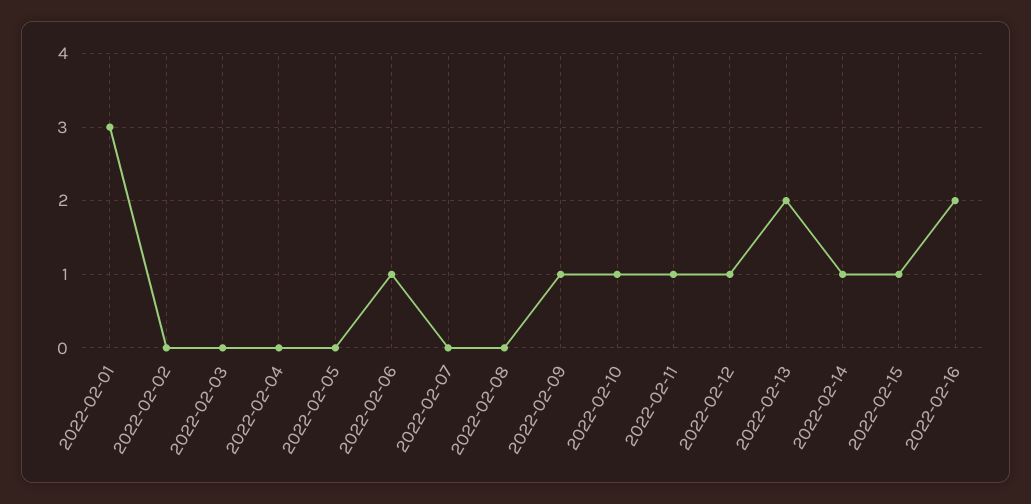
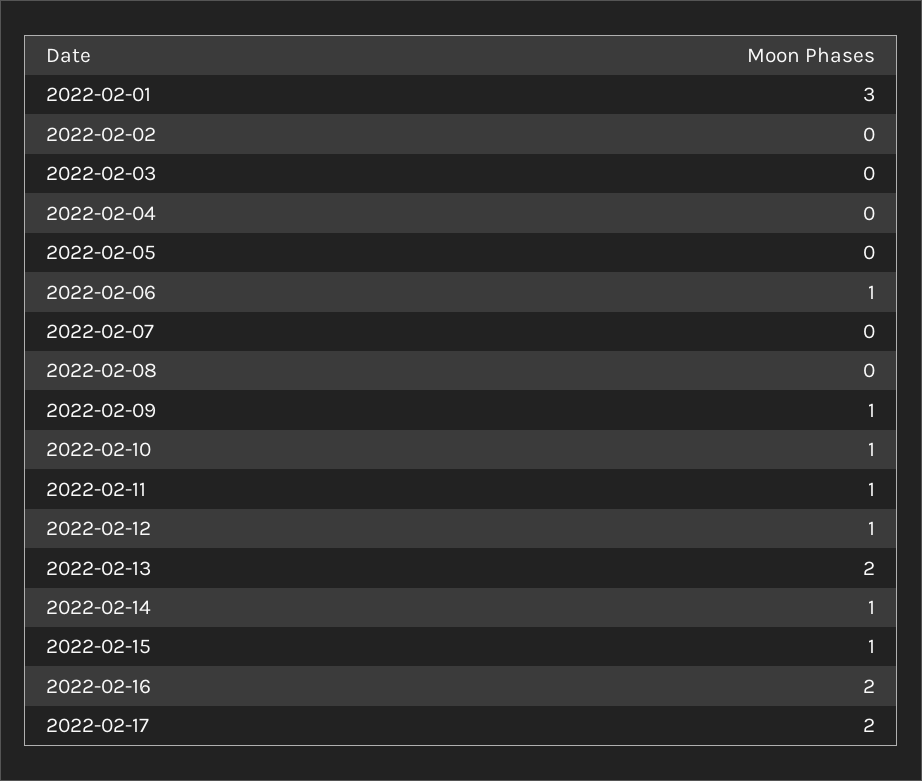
2022-02-17: none -> 2

